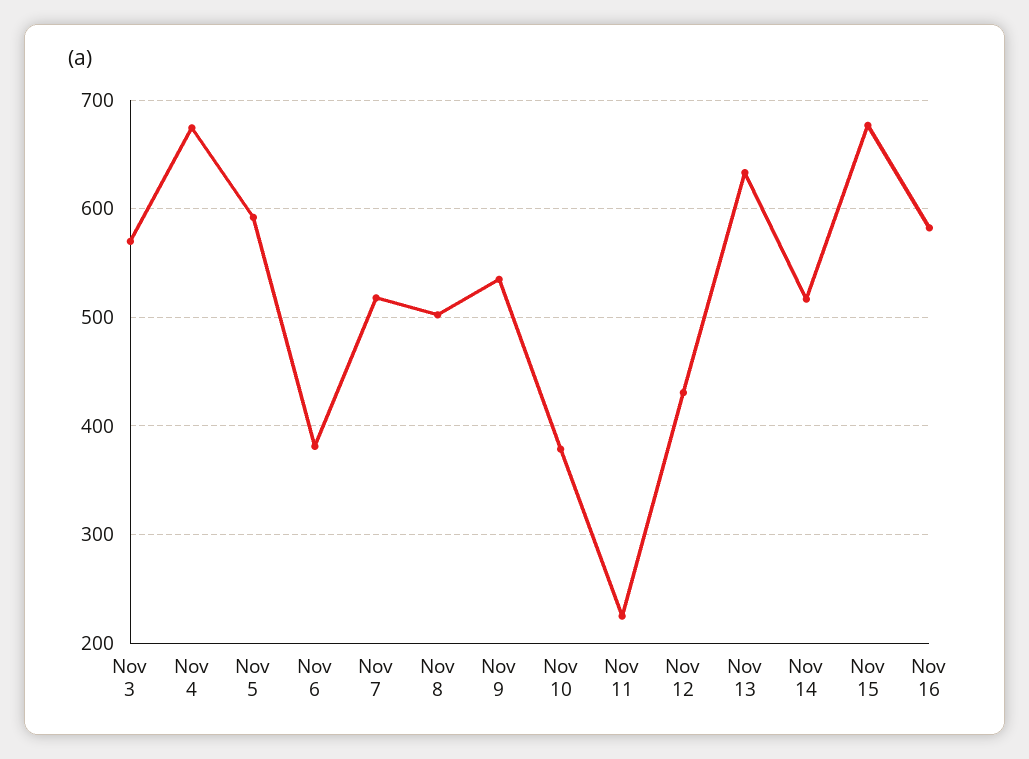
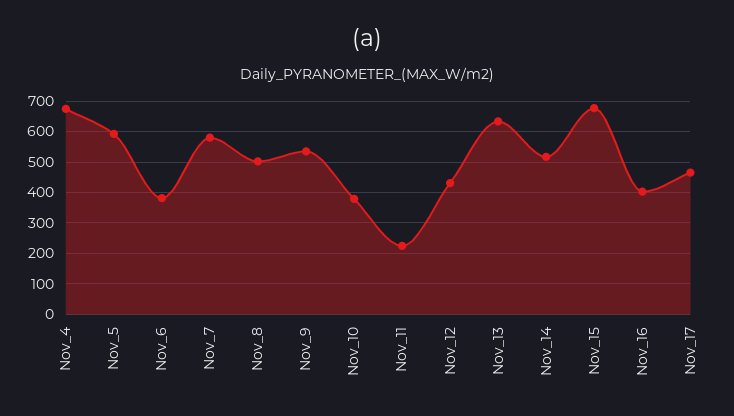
Nov 3: 570 -> none
Nov 7: 520 -> 580
Nov 16: 580 -> 400
Nov_17: none -> 460

